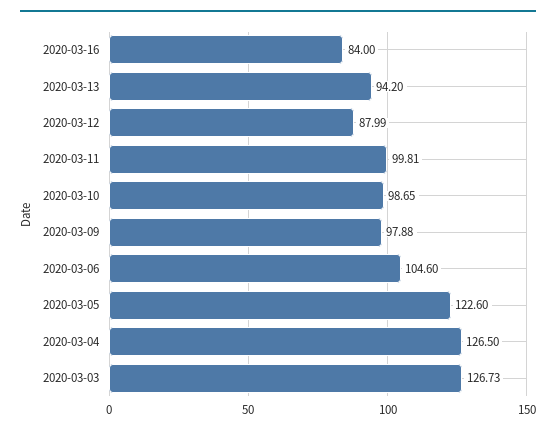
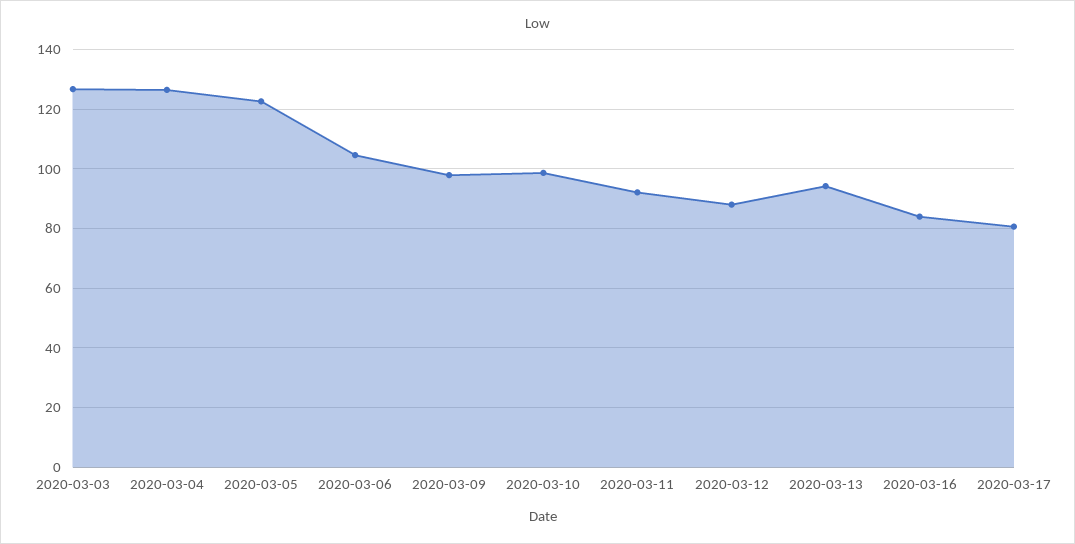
2020-03-11: 99.81 -> 92.5
2020-03-17: none -> 80

